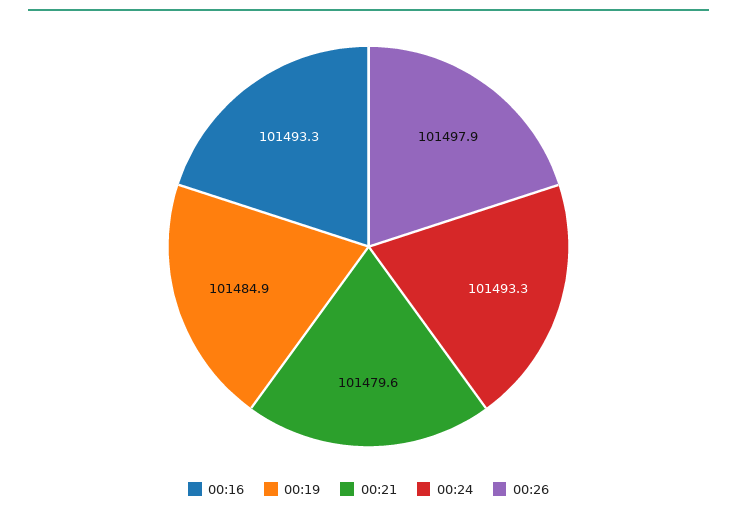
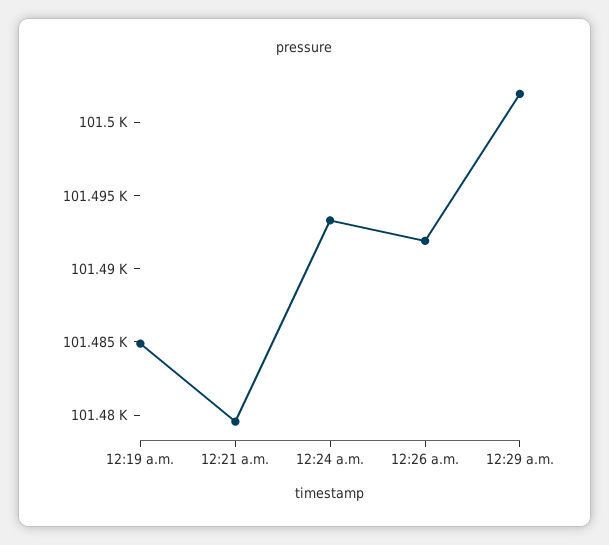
00:16: 101493.3 -> none
00:26: 101497.9 -> 101492
12:29 a.m.: none -> 101502

